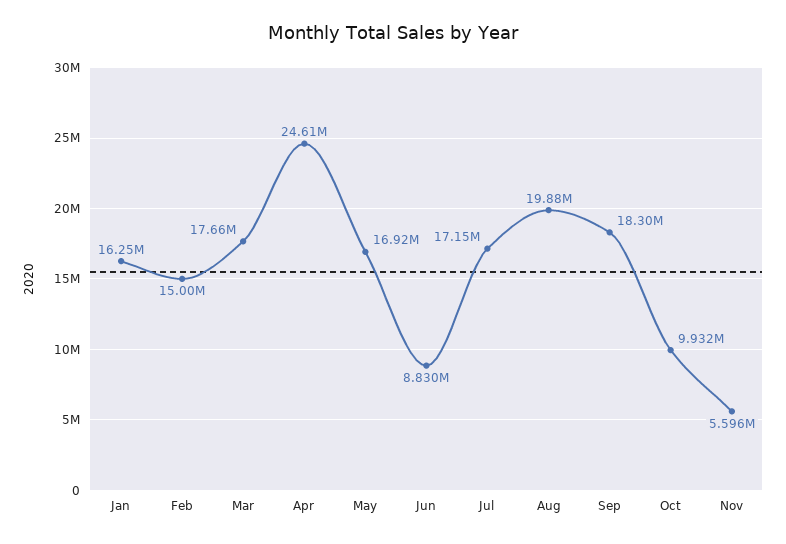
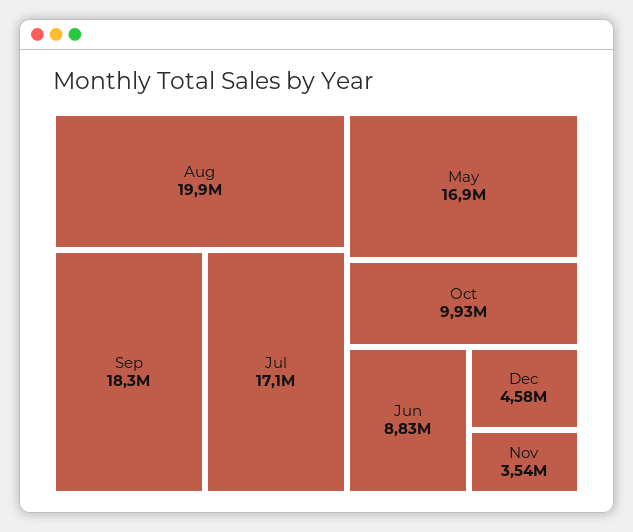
Jan: 16250000 -> none
Feb: 15000000 -> none
Mar: 17660000 -> none
Apr: 24610000 -> none
Nov: 5596000 -> 3540000
Dec: none -> 4580000

